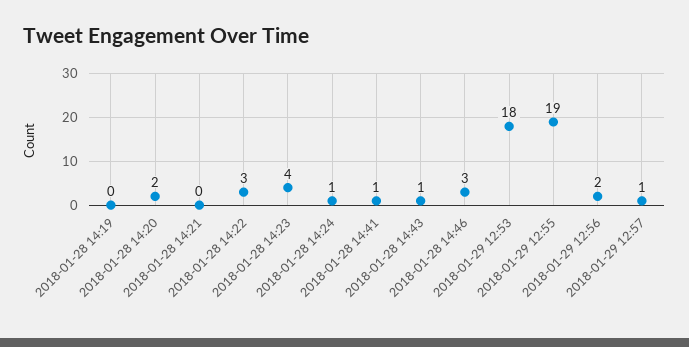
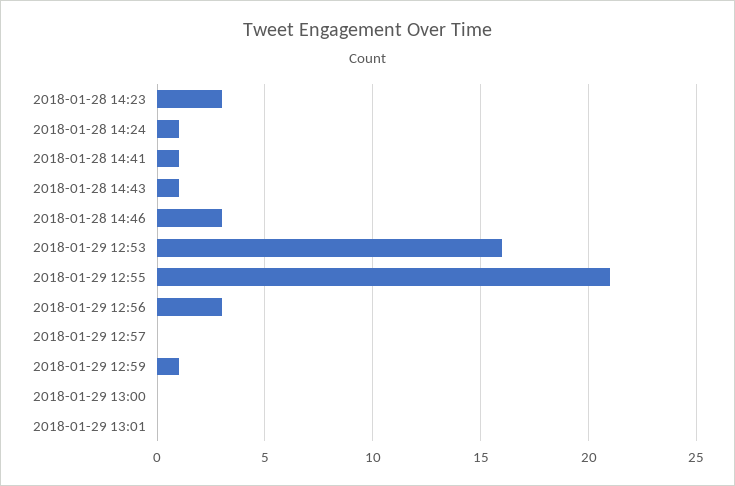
2018-01-28 14:19: 0 -> none
2018-01-28 14:20: 2 -> none
2018-01-28 14:21: 0 -> none
2018-01-28 14:22: 3 -> none
2018-01-28 14:23: 4 -> 3
2018-01-29 12:53: 18 -> 16
2018-01-29 12:55: 19 -> 21
2018-01-29 12:56: 2 -> 3
2018-01-29 12:57: 1 -> 0
2018-01-29 12:59: none -> 1
2018-01-29 13:00: none -> 0
2018-01-29 13:01: none -> 0

